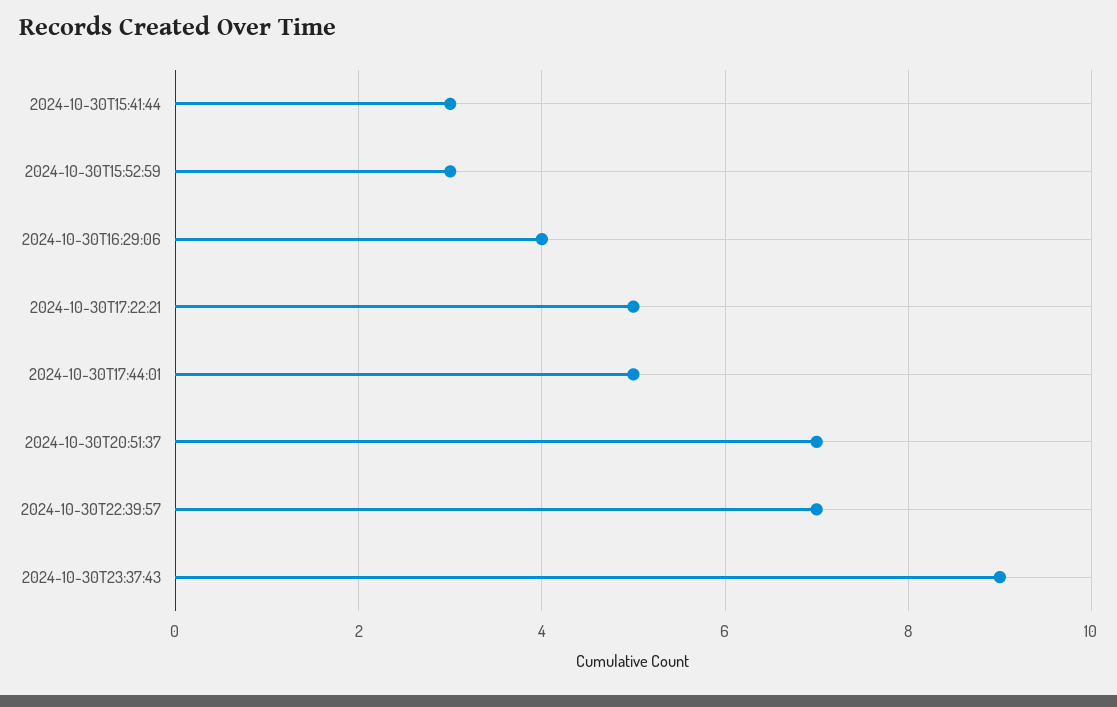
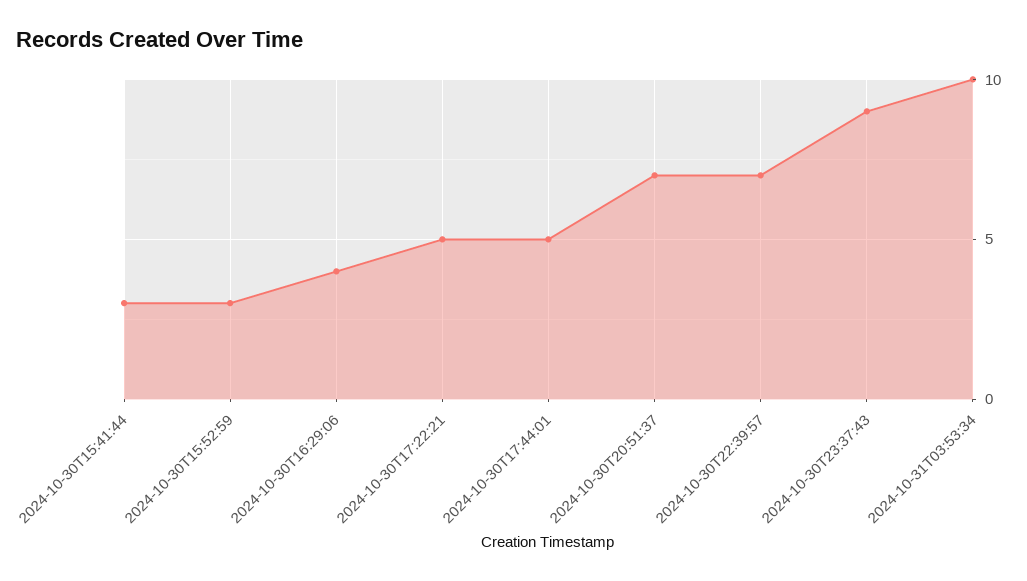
2024-10-31T03:53:34: none -> 10

